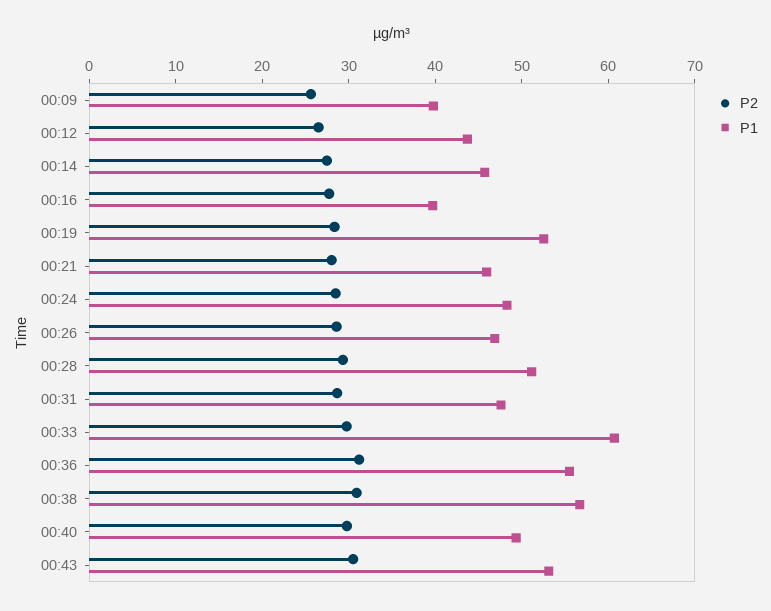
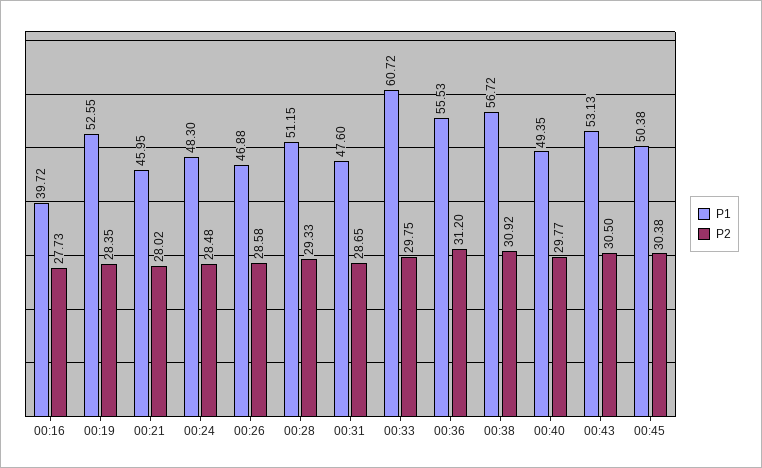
P2, 00:09: 26 -> none
P1, 00:09: 40 -> none
P2, 00:12: 26 -> none
P1, 00:12: 44 -> none
P2, 00:14: 28 -> none
P1, 00:14: 46 -> none
P1, 00:45: none -> 50.38
P2, 00:45: none -> 30.38

